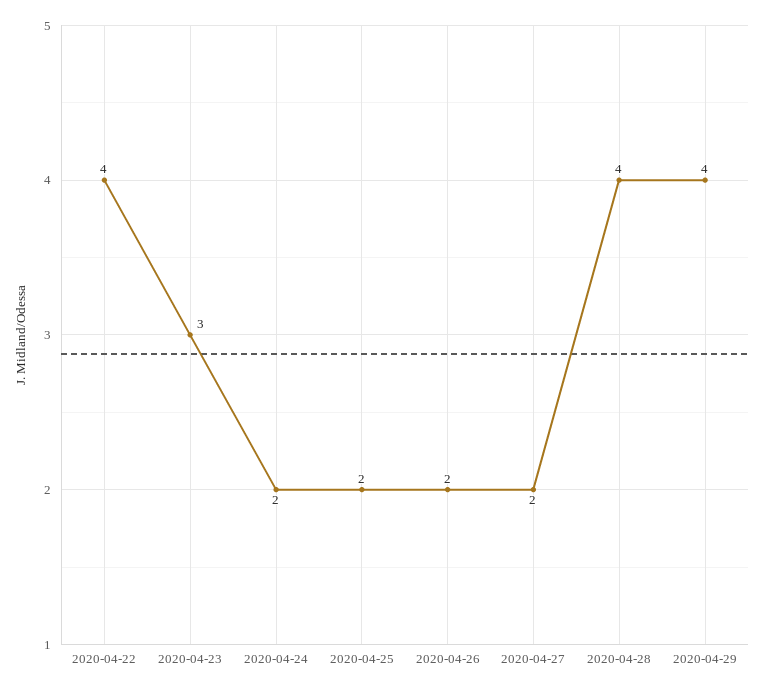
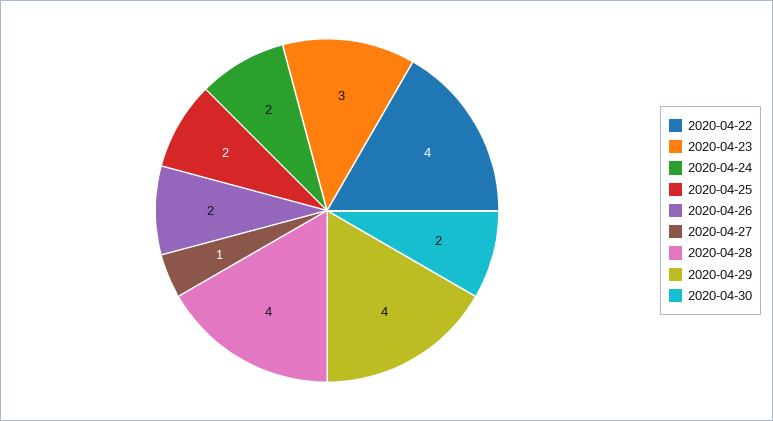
2020-04-27: 2 -> 1
2020-04-30: none -> 2

